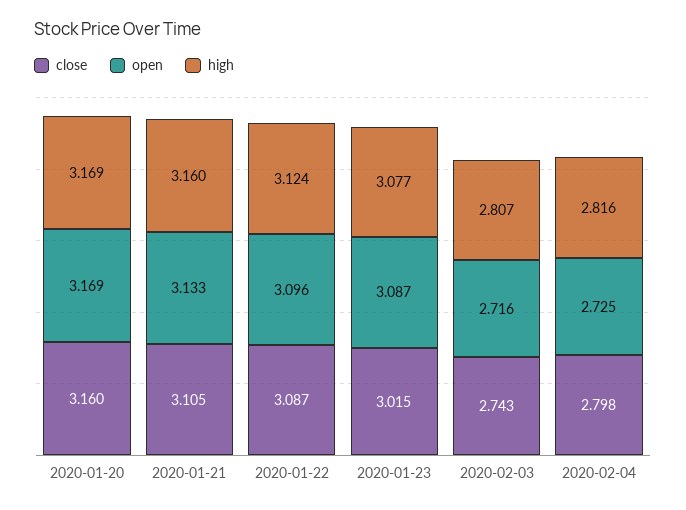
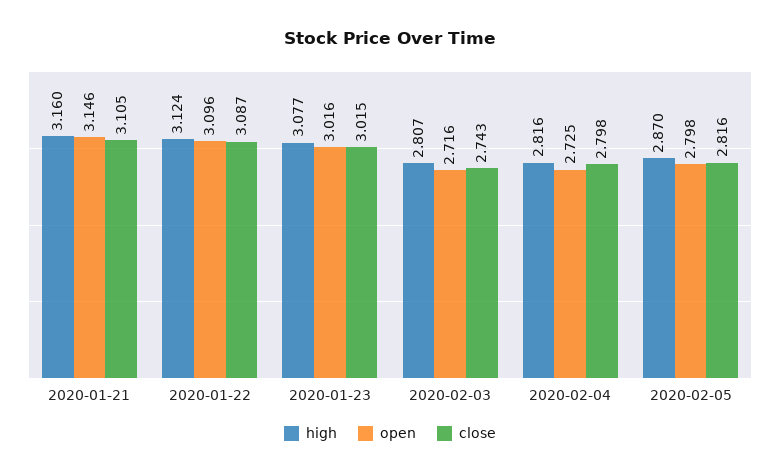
close, 2020-01-20: 3.16 -> none
open, 2020-01-20: 3.169 -> none
high, 2020-01-20: 3.169 -> none
open, 2020-01-21: 3.133 -> 3.146
open, 2020-01-23: 3.087 -> 3.016
high, 2020-02-05: none -> 2.87
open, 2020-02-05: none -> 2.798
close, 2020-02-05: none -> 2.816

